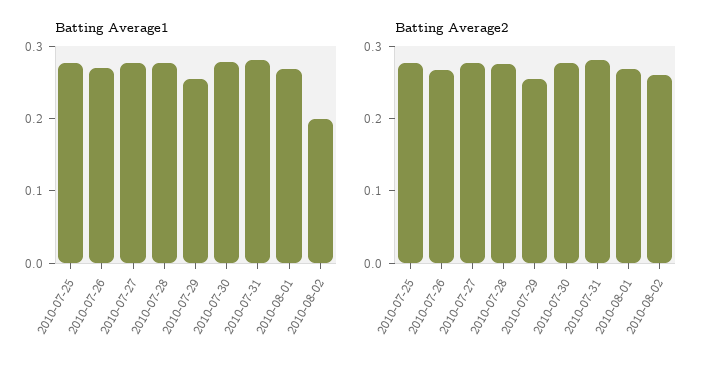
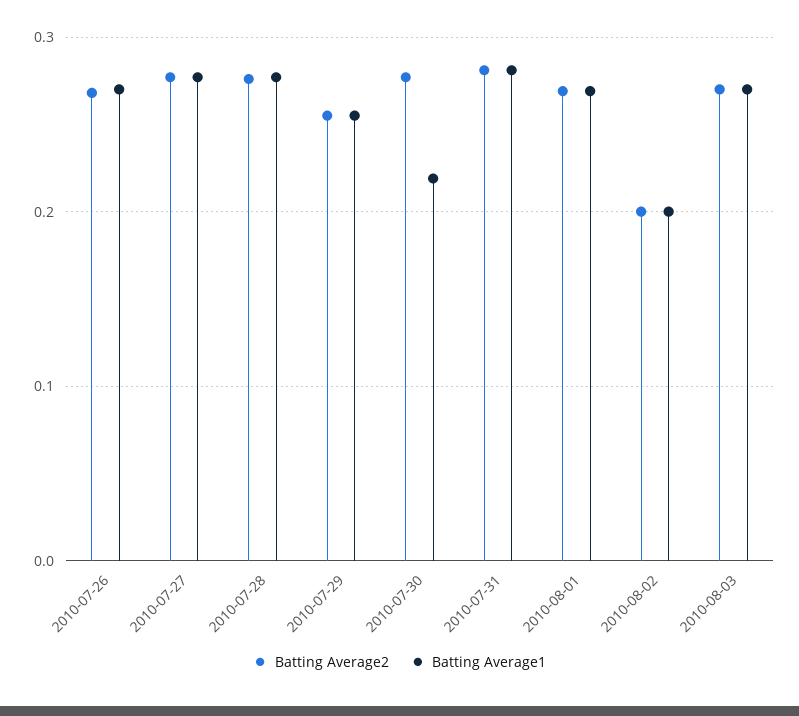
Batting Average1, 2010-07-25: 0.28 -> none
Batting Average1, 2010-07-30: 0.28 -> 0.22
Batting Average2, 2010-07-25: 0.28 -> none
Batting Average2, 2010-08-02: 0.26 -> 0.2
Batting Average2, 2010-08-03: none -> 0.27
Batting Average1, 2010-08-03: none -> 0.27

